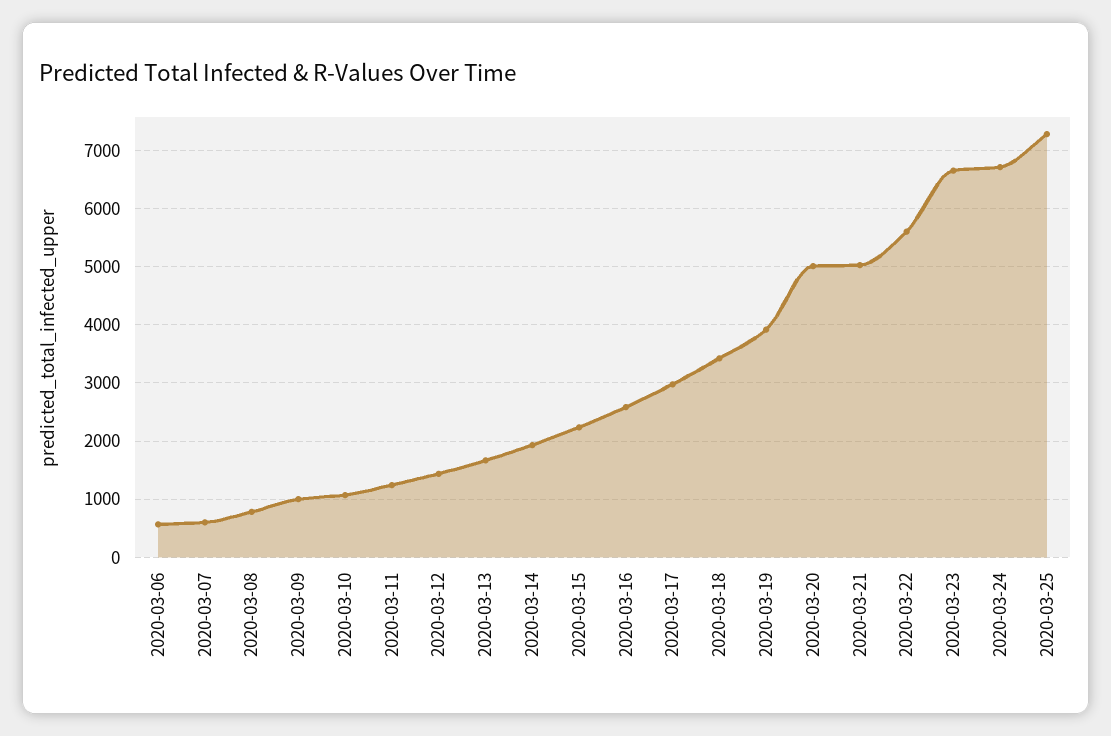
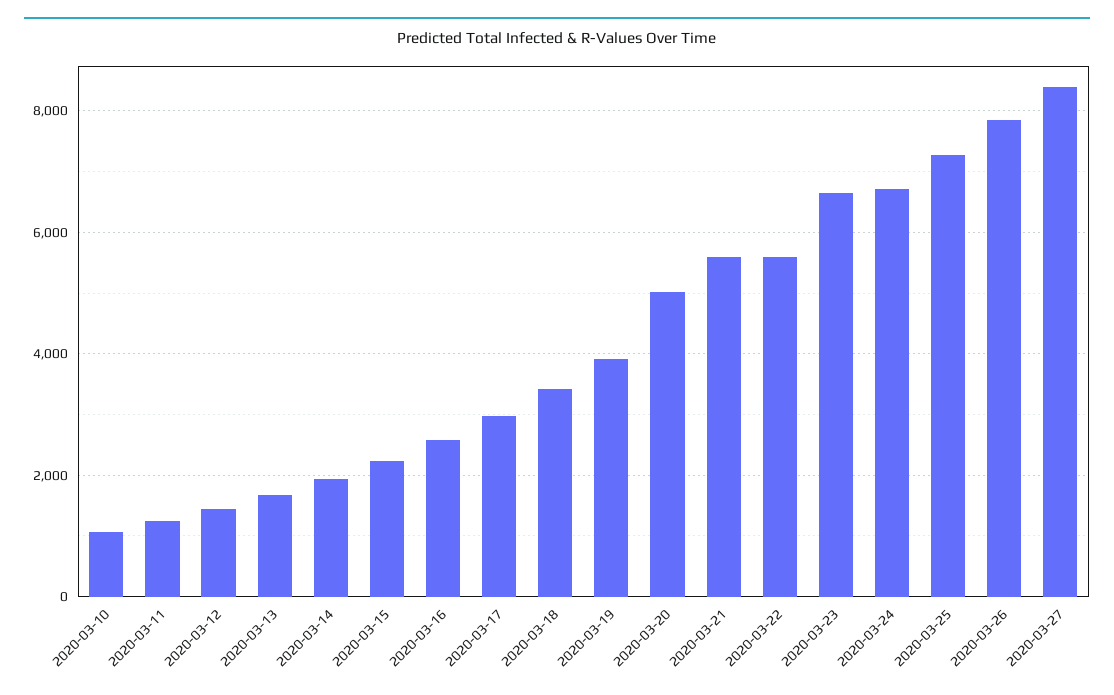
2020-03-06: 600 -> none
2020-03-07: 600 -> none
2020-03-08: 800 -> none
2020-03-09: 1000 -> none
2020-03-21: 5000 -> 5600
2020-03-26: none -> 7800
2020-03-27: none -> 8400

